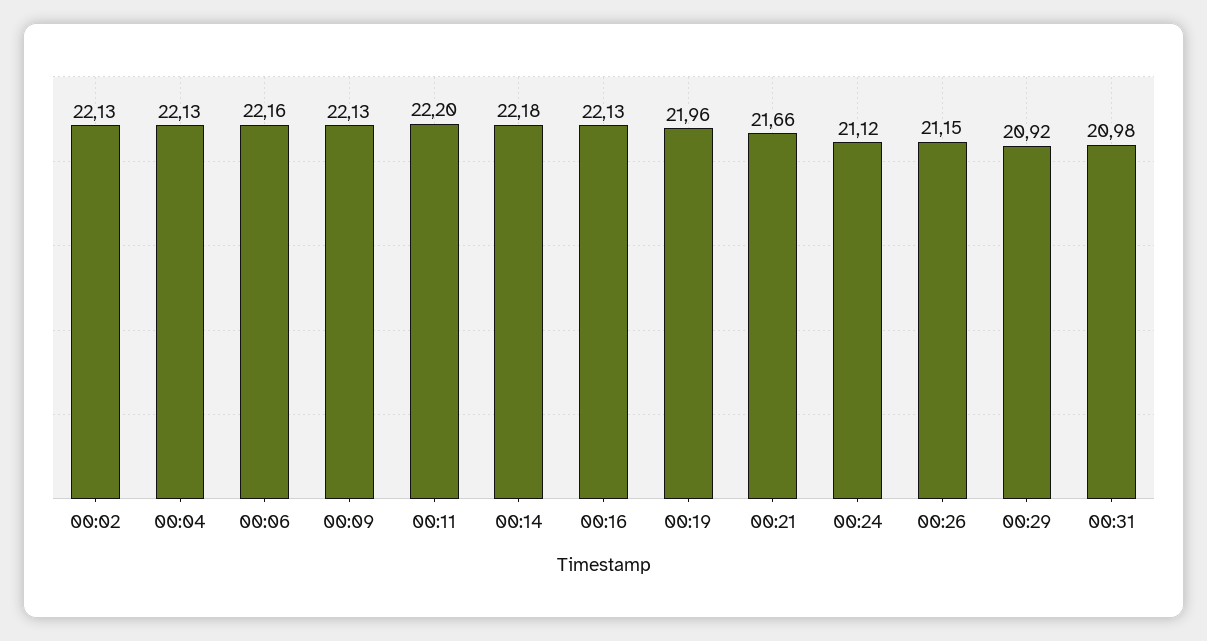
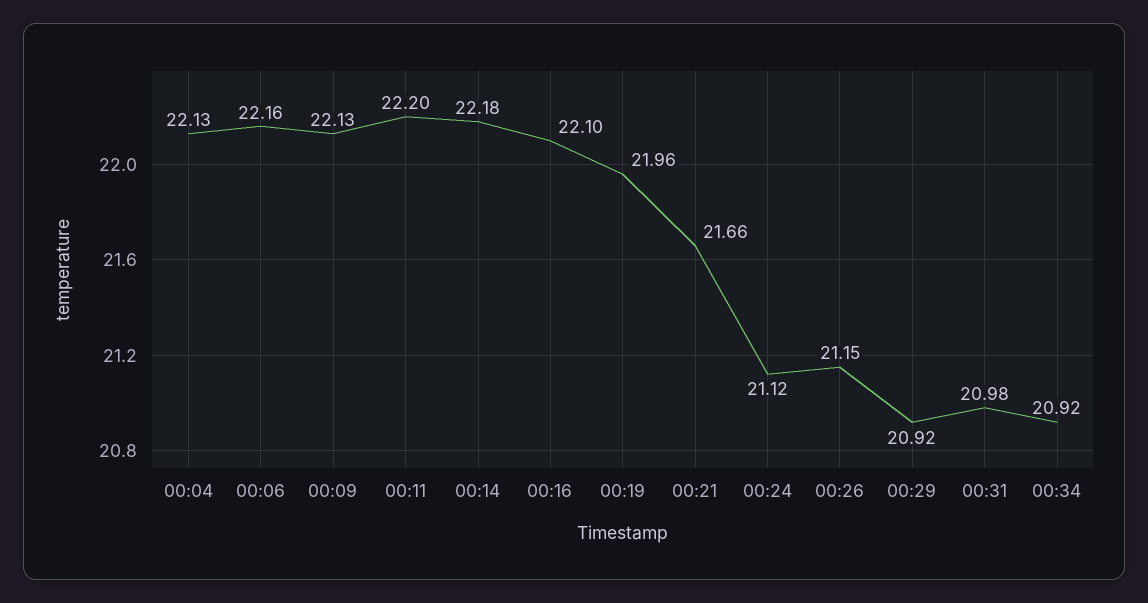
00:02: 22.13 -> none
00:16: 22.13 -> 22.1
00:34: none -> 20.92

